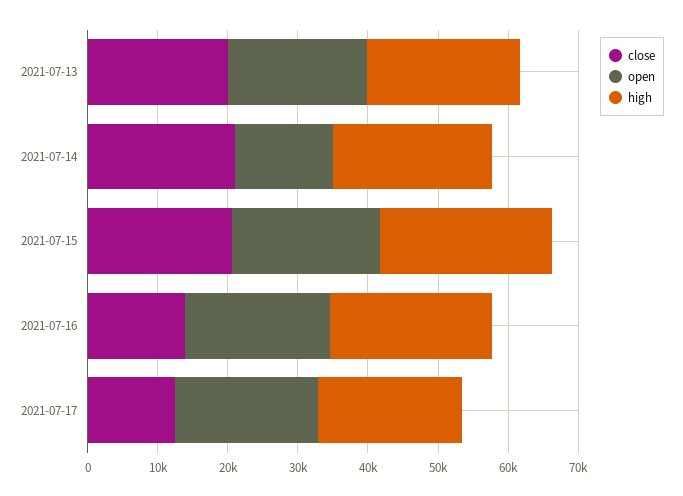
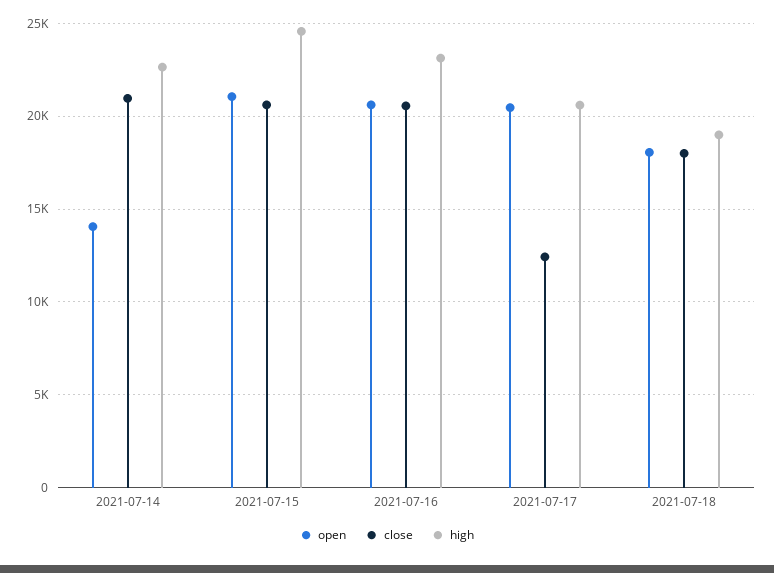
close, 2021-07-13: 20000 -> none
open, 2021-07-13: 20000 -> none
high, 2021-07-13: 22000 -> none
close, 2021-07-16: 14000 -> 20500
open, 2021-07-18: none -> 18000
close, 2021-07-18: none -> 18000
high, 2021-07-18: none -> 19000

